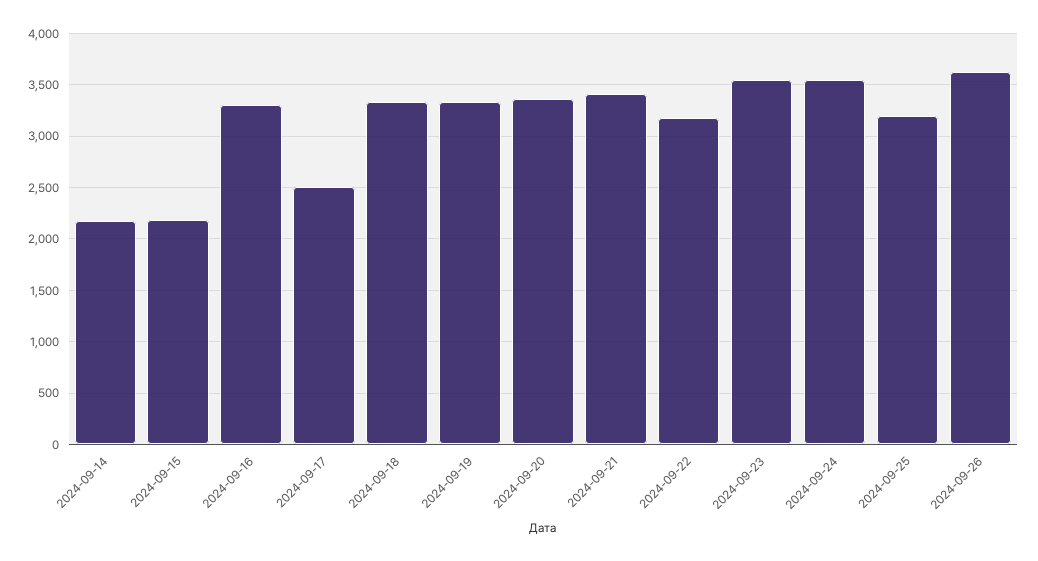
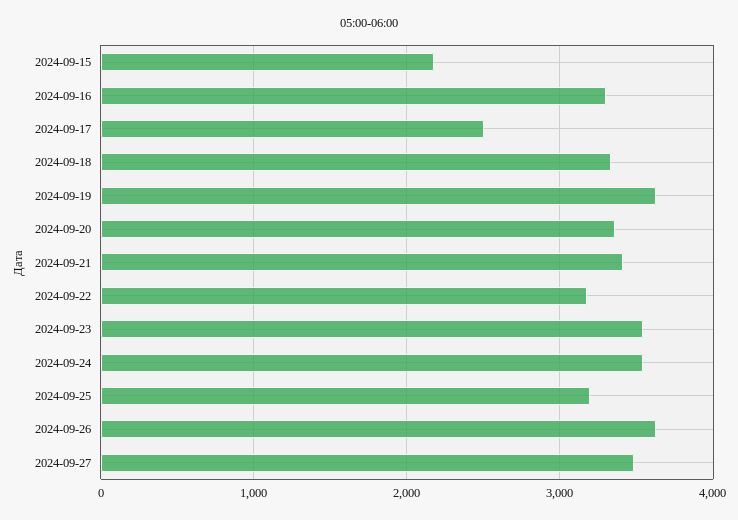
2024-09-14: 2200 -> none
2024-09-19: 3300 -> 3600
2024-09-27: none -> 3500

